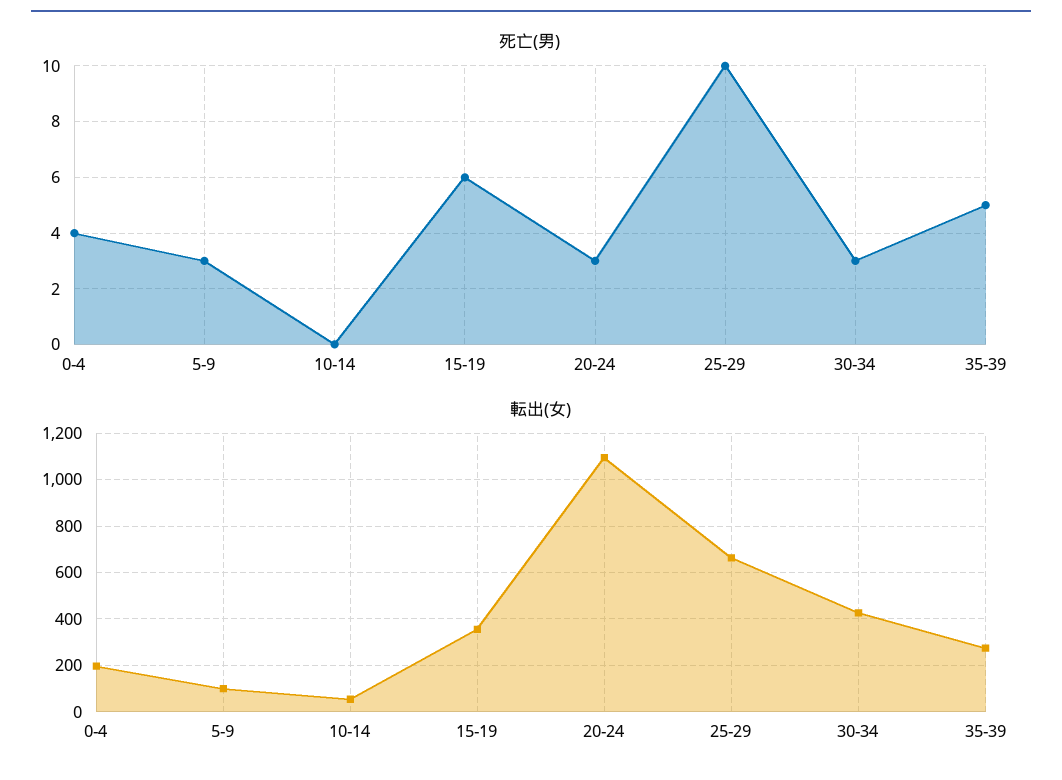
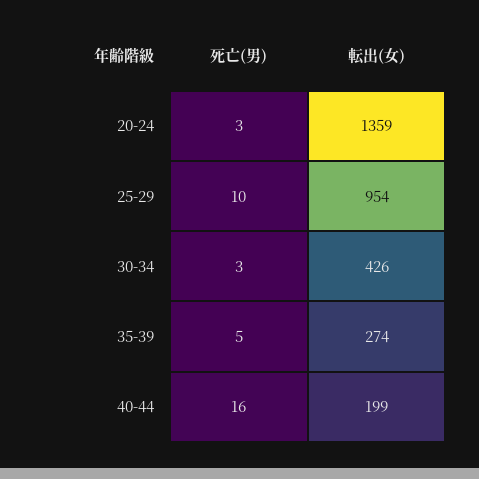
死亡(男), 0-4: 4 -> none
死亡(男), 5-9: 3 -> none
死亡(男), 10-14: 0 -> none
死亡(男), 15-19: 6 -> none
転出(女), 0-4: 200 -> none
転出(女), 5-9: 100 -> none
転出(女), 10-14: 50 -> none
転出(女), 15-19: 350 -> none
転出(女), 20-24: 1100 -> 1359
転出(女), 25-29: 650 -> 954
死亡(男), 40-44: none -> 16
転出(女), 40-44: none -> 199

